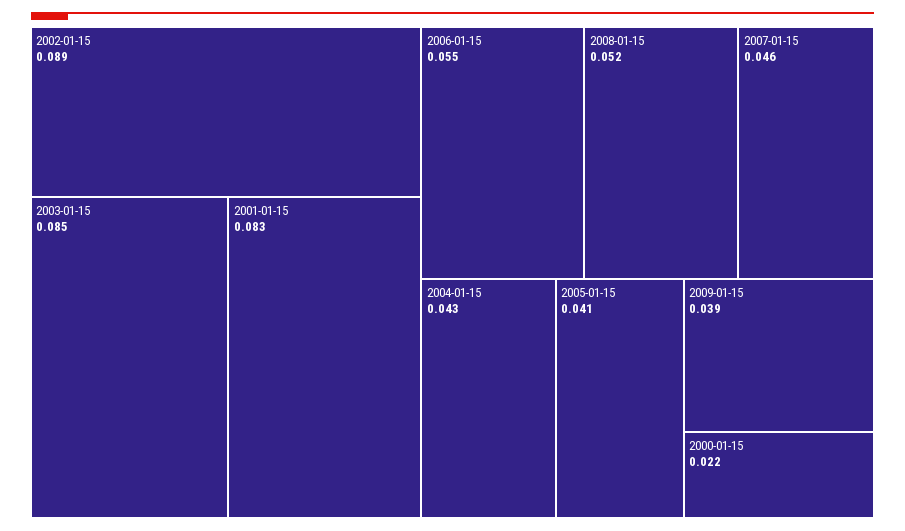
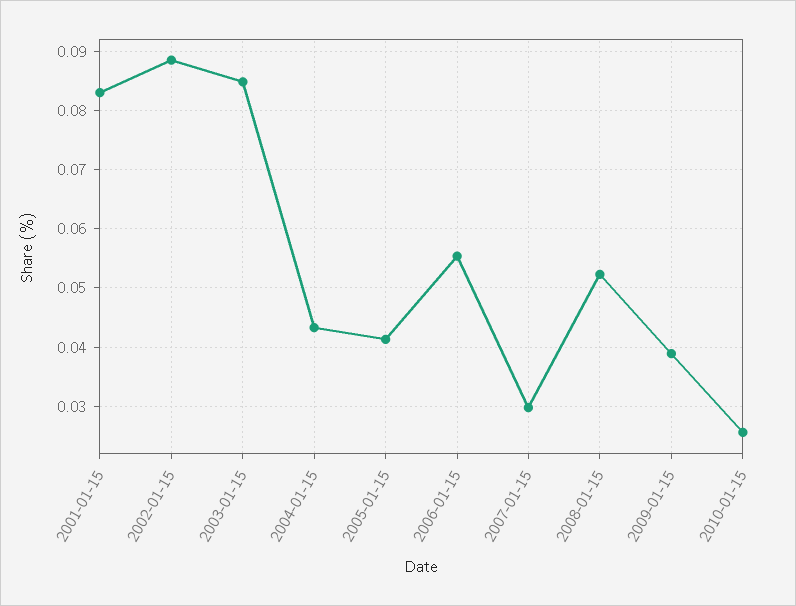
2007-01-15: 0.046 -> 0.03
2000-01-15: 0.022 -> none
2010-01-15: none -> 0.026

